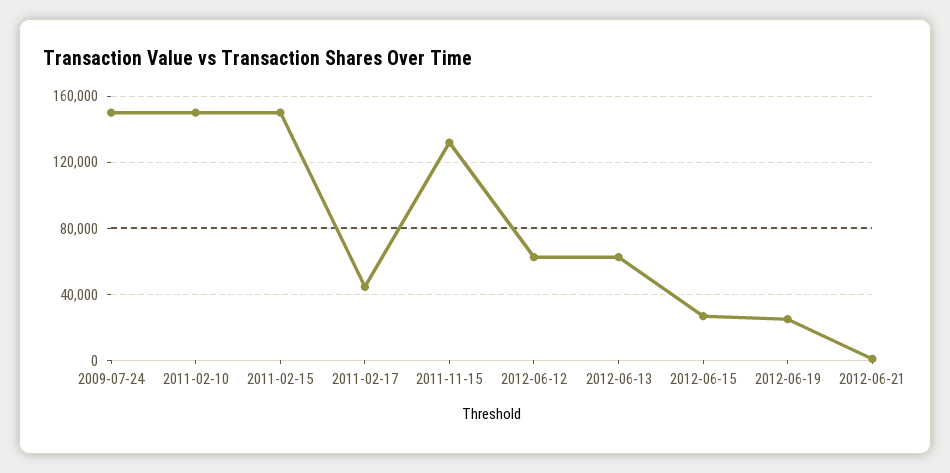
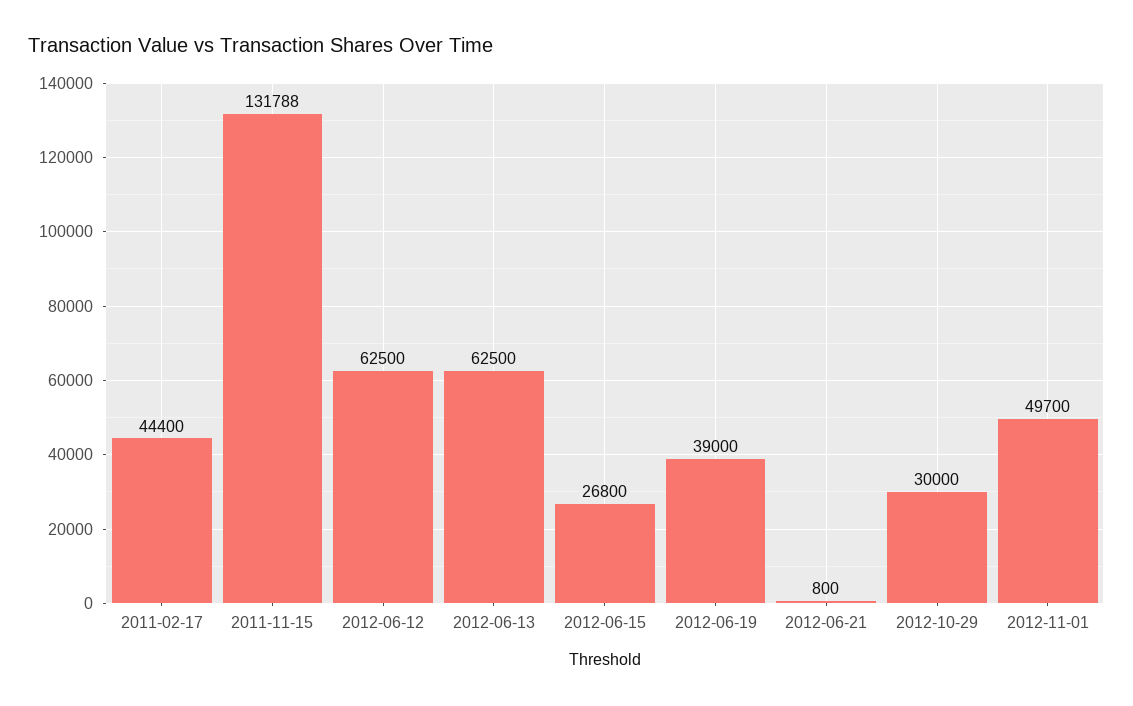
2009-07-24: 150000 -> none
2011-02-10: 150000 -> none
2011-02-15: 150000 -> none
2012-06-19: 25000 -> 39000
2012-10-29: none -> 30000
2012-11-01: none -> 49700

